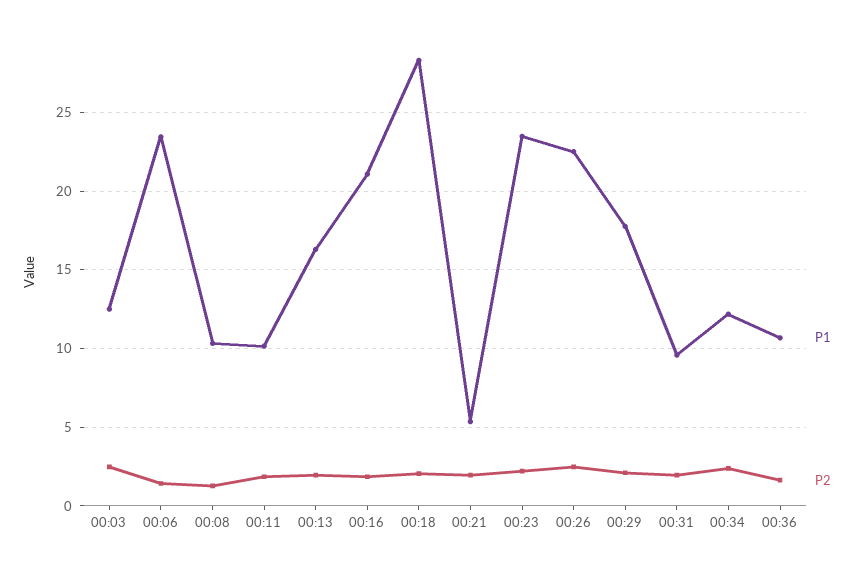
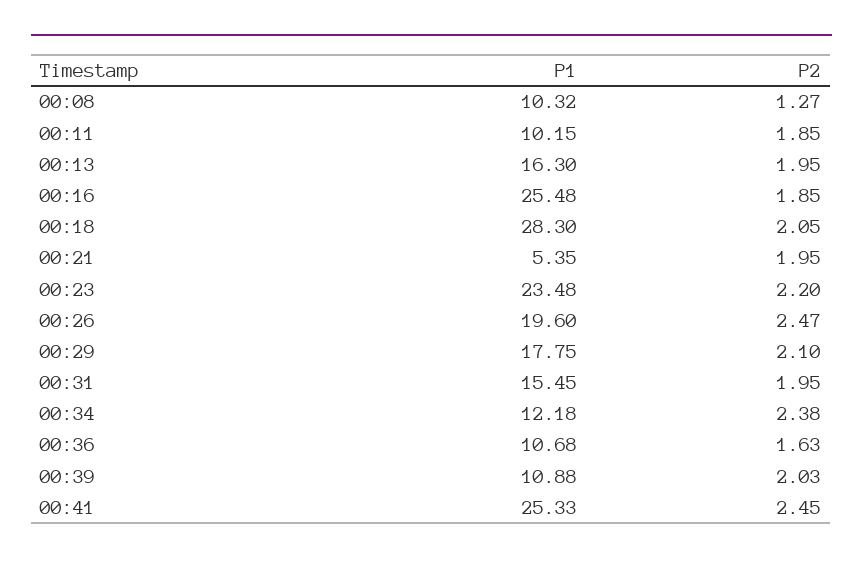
P1, 00:03: 12.5 -> none
P2, 00:03: 2.5 -> none
P1, 00:06: 23.5 -> none
P2, 00:06: 1.5 -> none
P1, 00:16: 21 -> 25.48
P1, 00:26: 22.5 -> 19.6
P1, 00:31: 9.5 -> 15.45
P1, 00:39: none -> 10.88
P2, 00:39: none -> 2.03
P1, 00:41: none -> 25.33
P2, 00:41: none -> 2.45

